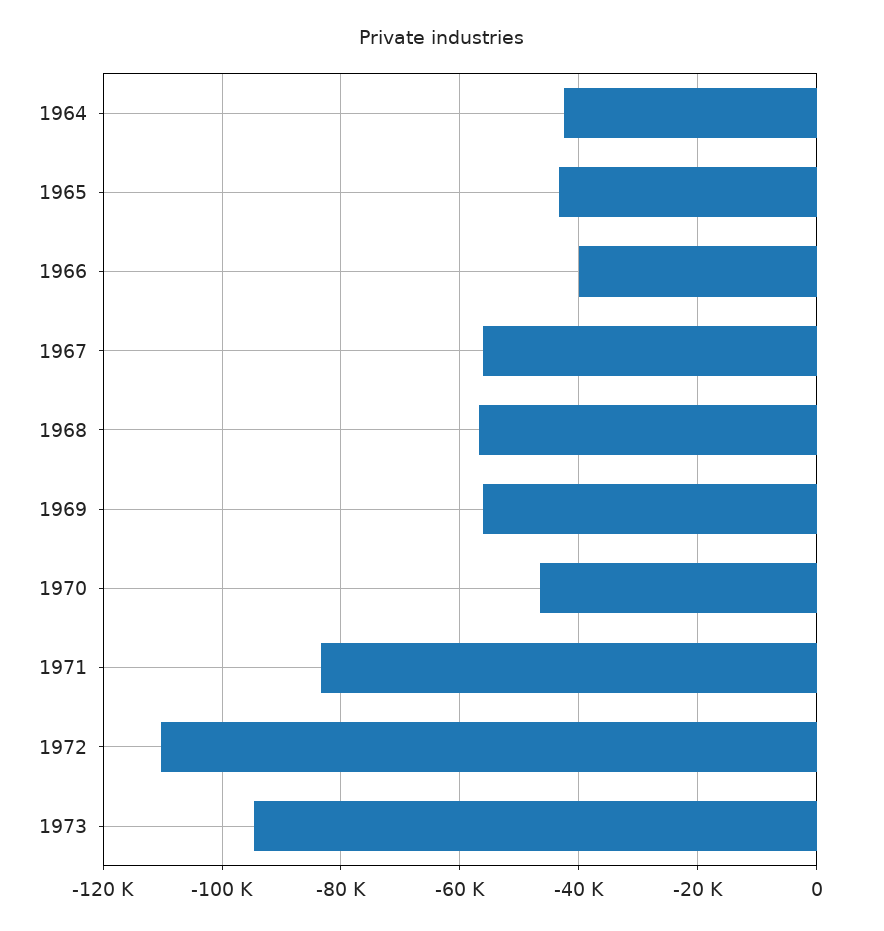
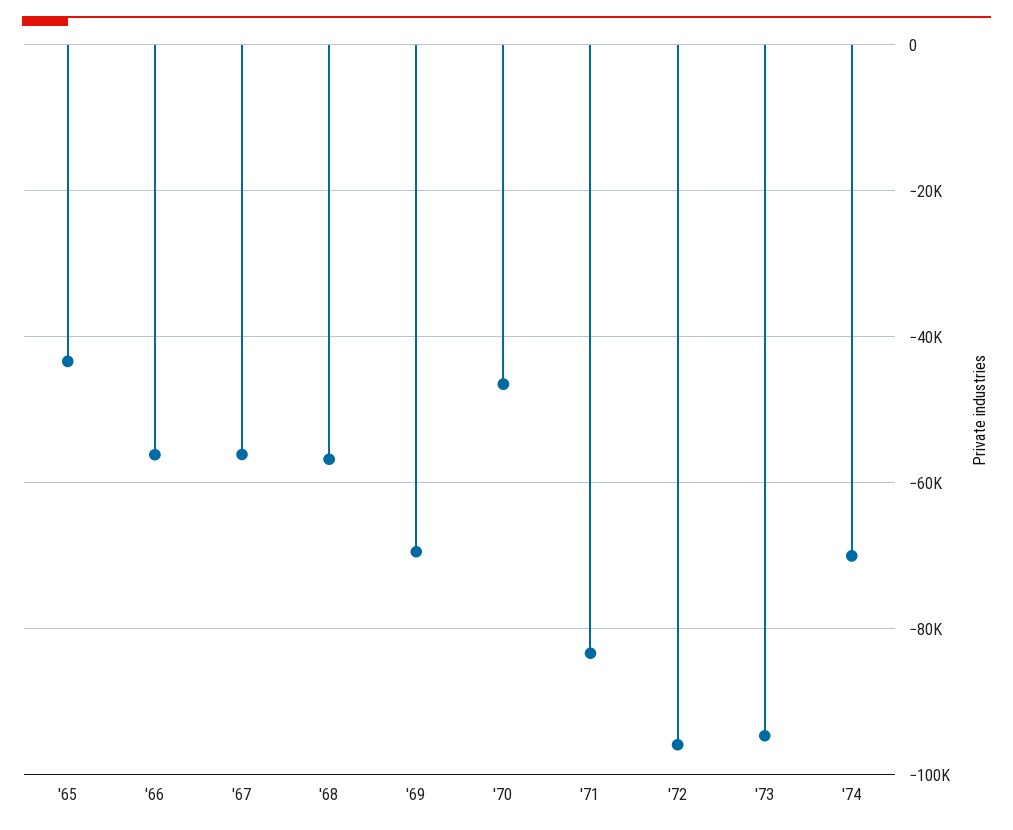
1964: -42000 -> none
1966: -40000 -> -56000
1969: -56000 -> -70000
1972: -110000 -> -96000
'74: none -> -70000

